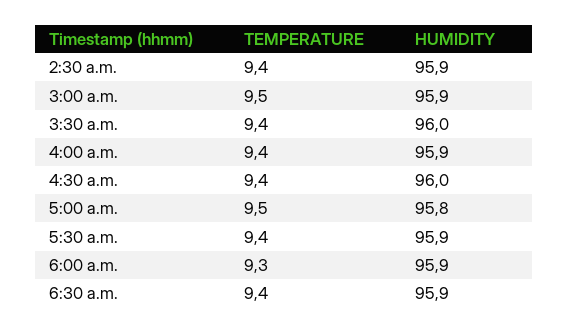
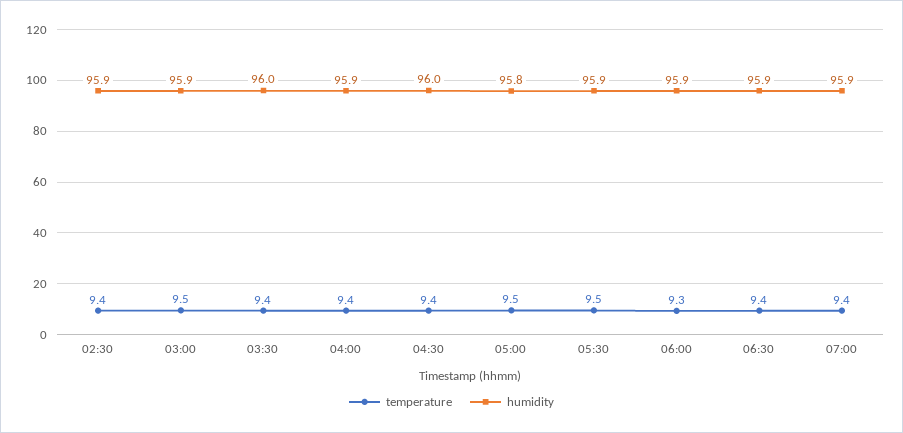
TEMPERATURE, 5:30 a.m.: 9.4 -> 9.5
TEMPERATURE, 07:00: none -> 9.4
HUMIDITY, 07:00: none -> 95.9

